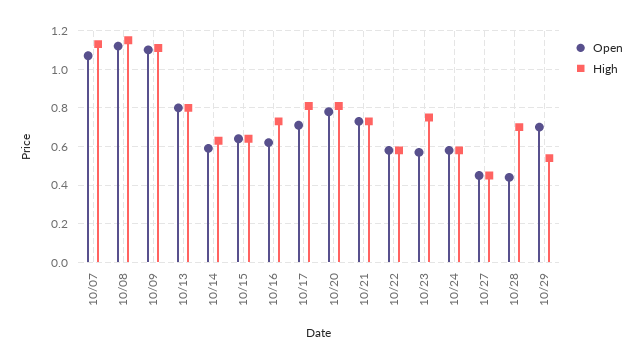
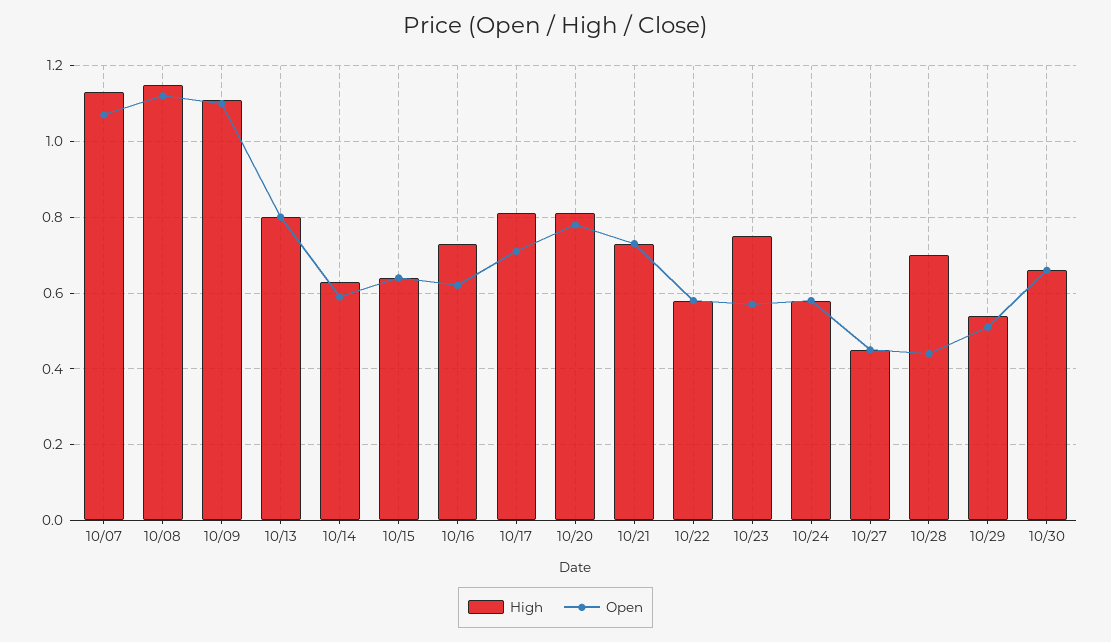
Open, 10/29: 0.7 -> 0.5
High, 10/30: none -> 0.65
Open, 10/30: none -> 0.65

